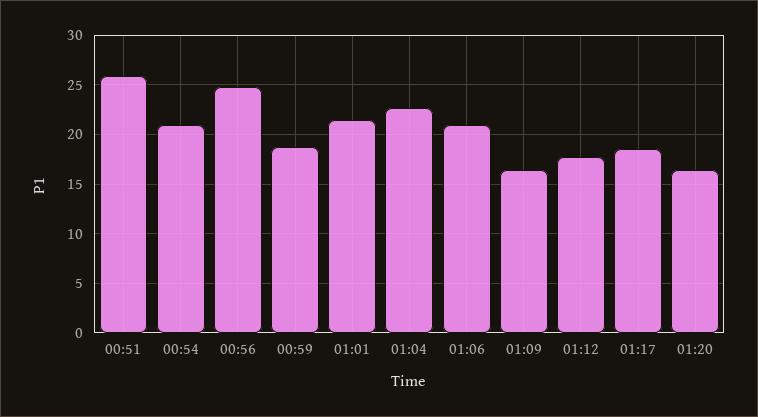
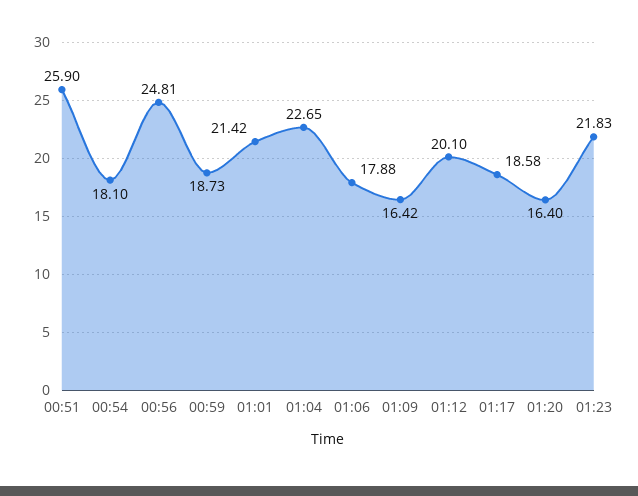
00:54: 21 -> 18.1
01:06: 21 -> 17.88
01:12: 18 -> 20.1
01:23: none -> 21.83

